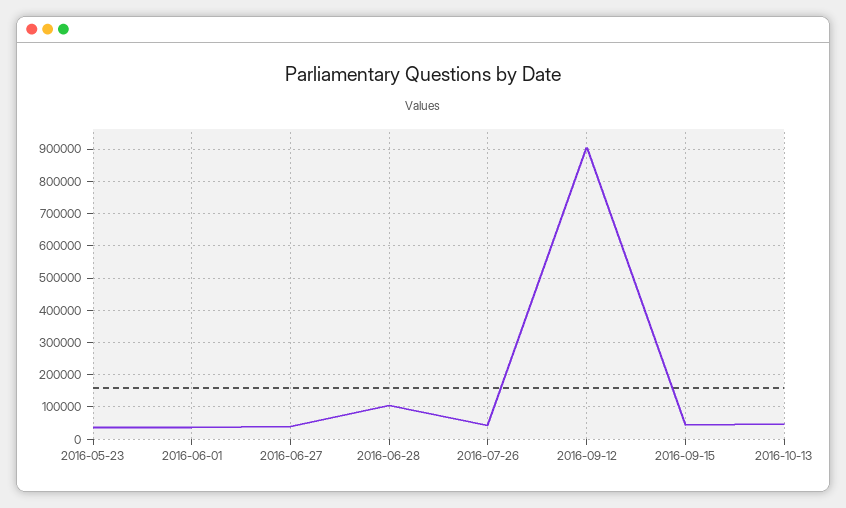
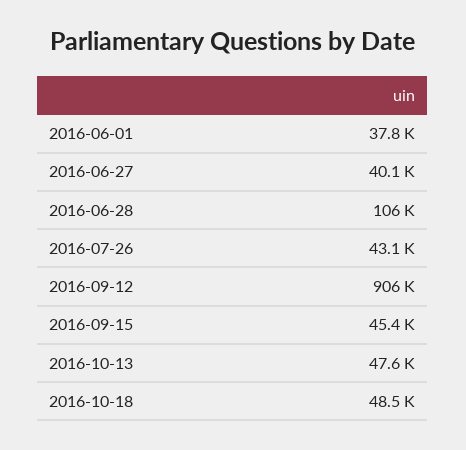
2016-05-23: 40000 -> none
2016-10-18: none -> 48500

